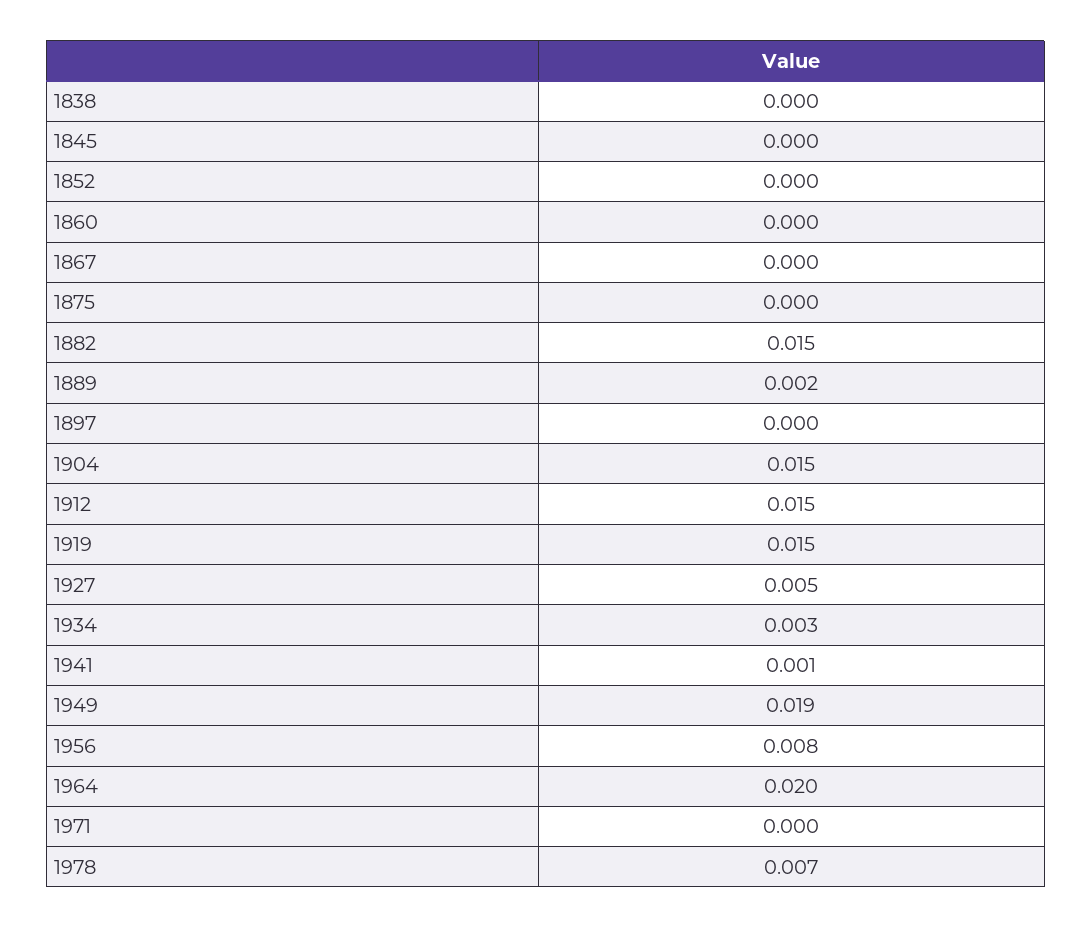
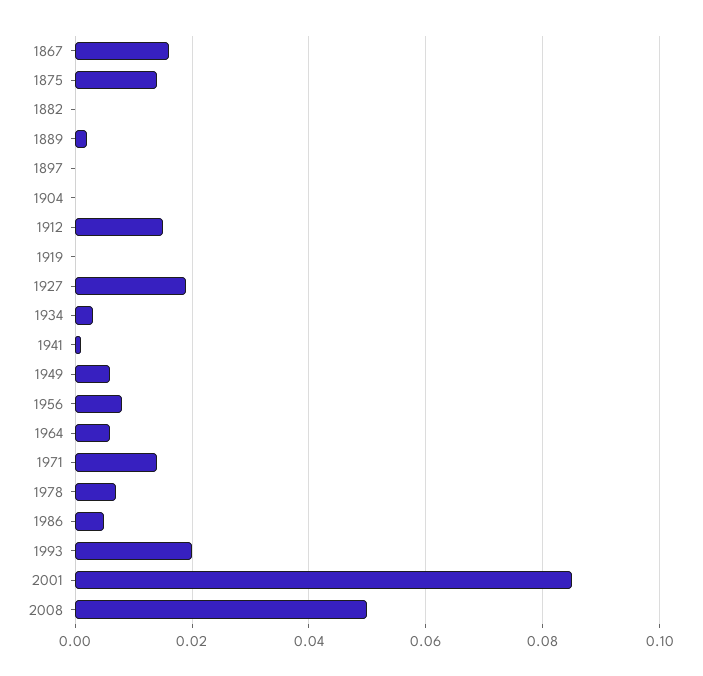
1838: 0 -> none
1845: 0 -> none
1852: 0 -> none
1860: 0 -> none
1867: 0 -> 0.015
1875: 0 -> 0.015
1882: 0.015 -> 0
1904: 0.015 -> 0
1919: 0.015 -> 0
1927: 0.005 -> 0.02
1949: 0.019 -> 0.005
1964: 0.02 -> 0.005
1971: 0 -> 0.015
1986: none -> 0.005
1993: none -> 0.02
2001: none -> 0.085
2008: none -> 0.05

